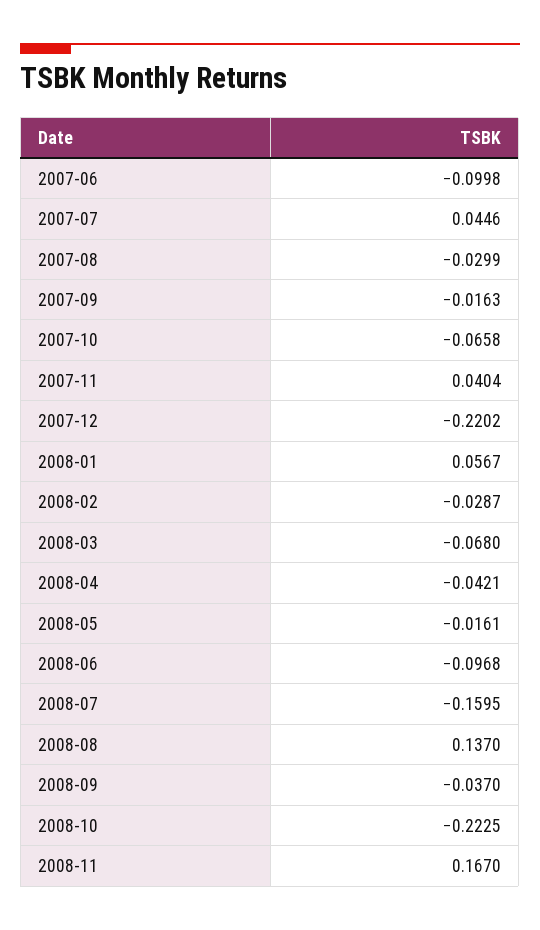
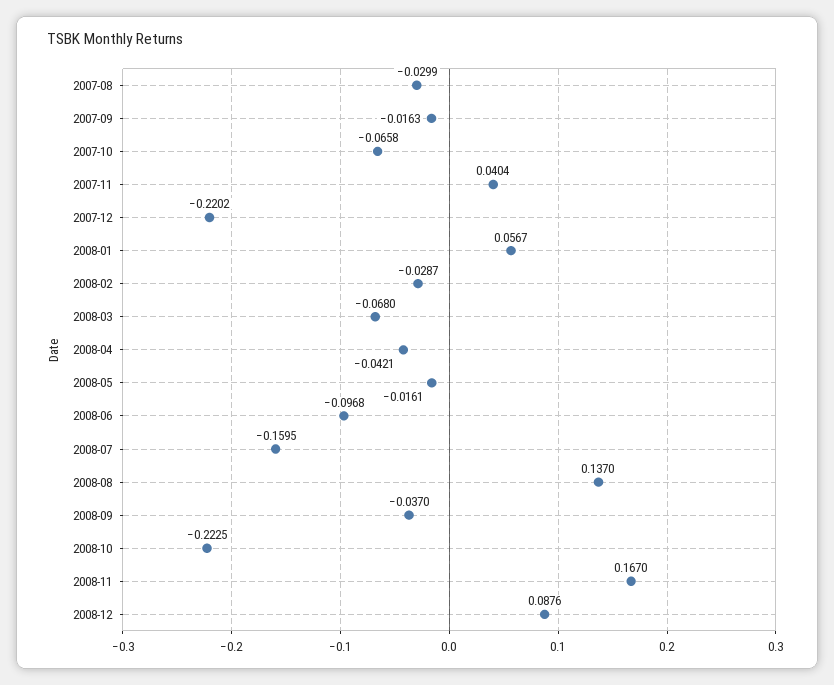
2007-06: -0.0998 -> none
2007-07: 0.0446 -> none
2008-12: none -> 0.0876

